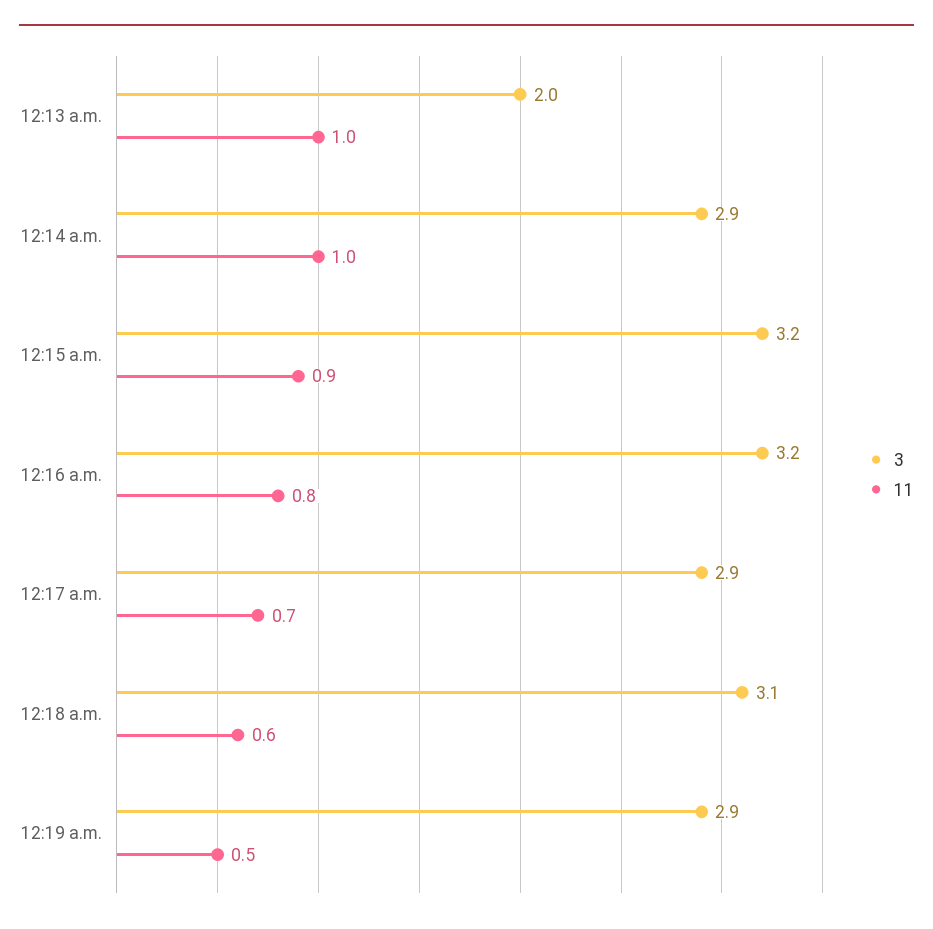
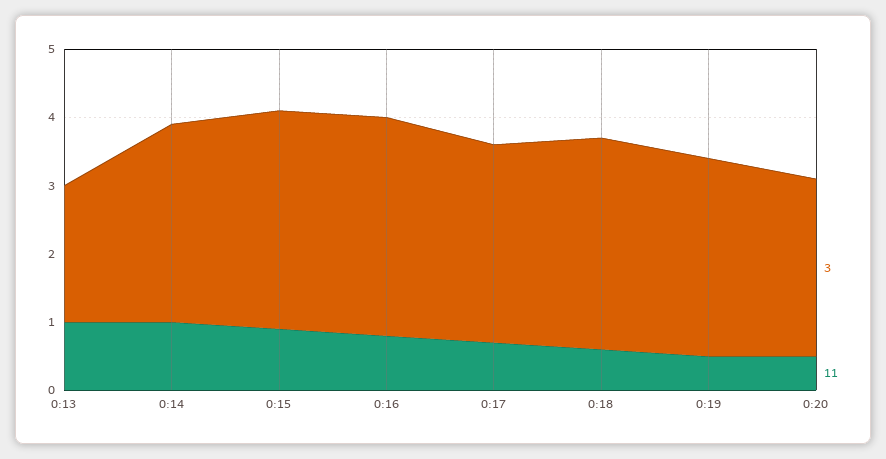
3, 0:20: none -> 2.5
11, 0:20: none -> 0.5

